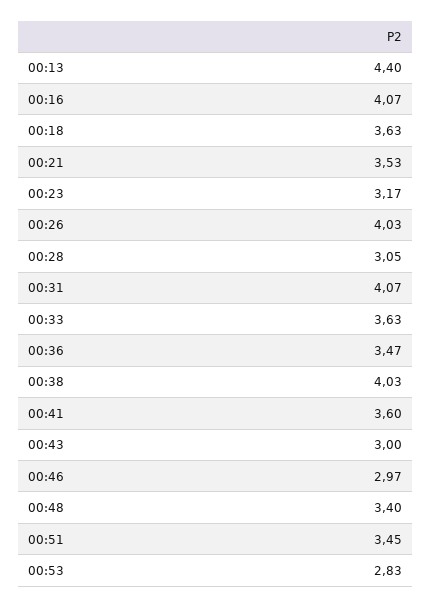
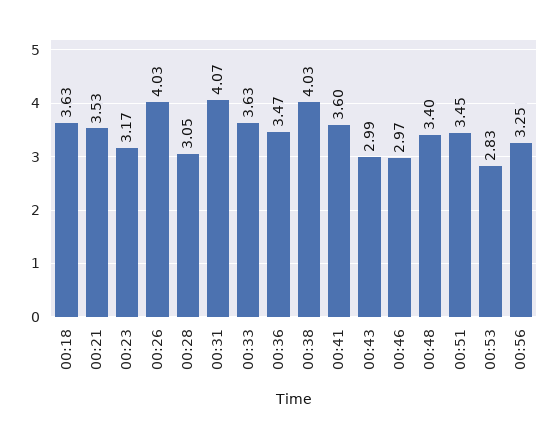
00:13: 4.4 -> none
00:16: 4.07 -> none
00:43: 3 -> 2.99
00:56: none -> 3.25

